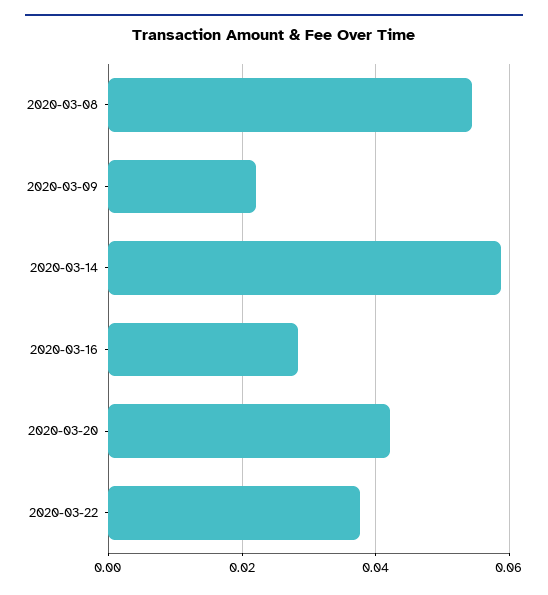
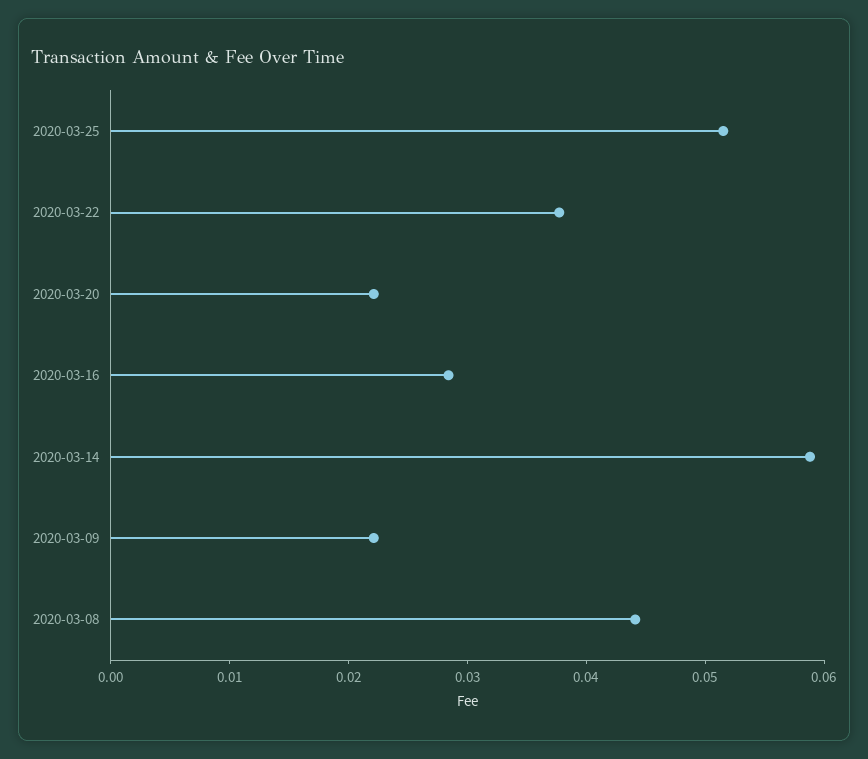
2020-03-08: 0.054 -> 0.044
2020-03-20: 0.042 -> 0.022
2020-03-25: none -> 0.052

